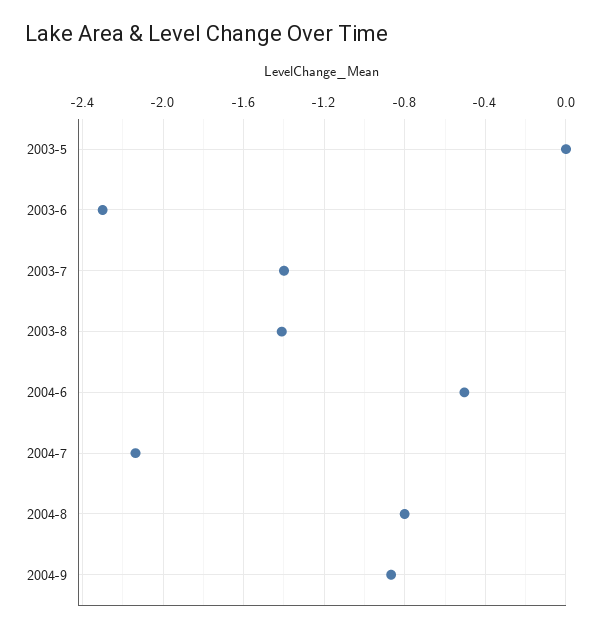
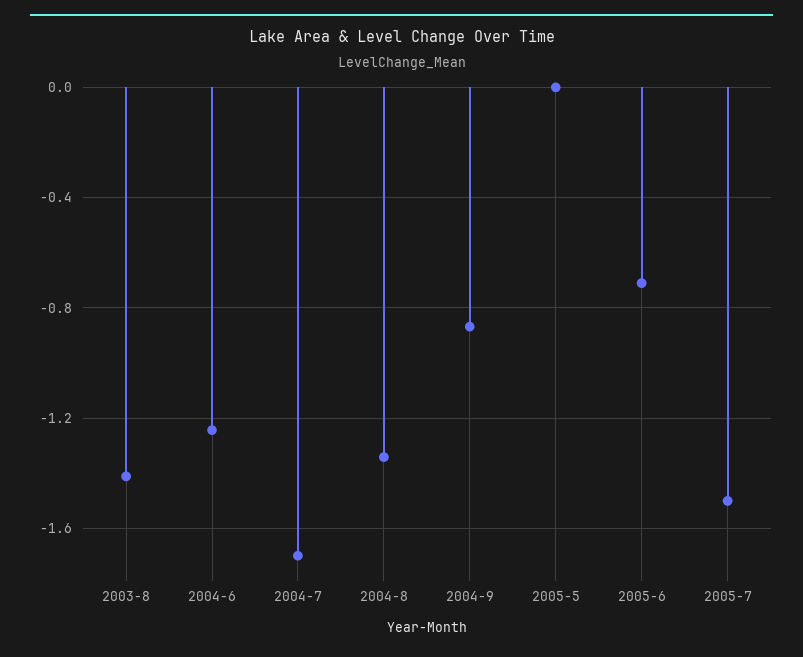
2003-5: 0 -> none
2003-6: -2.3 -> none
2003-7: -1.4 -> none
2004-6: -0.5 -> -1.25
2004-7: -2.15 -> -1.7
2004-8: -0.8 -> -1.35
2005-5: none -> 0
2005-6: none -> -0.7
2005-7: none -> -1.5

